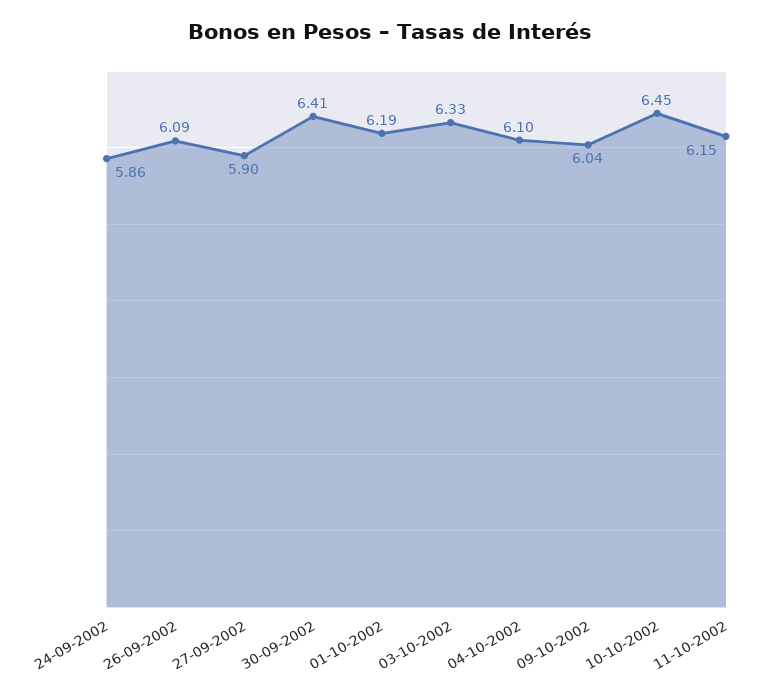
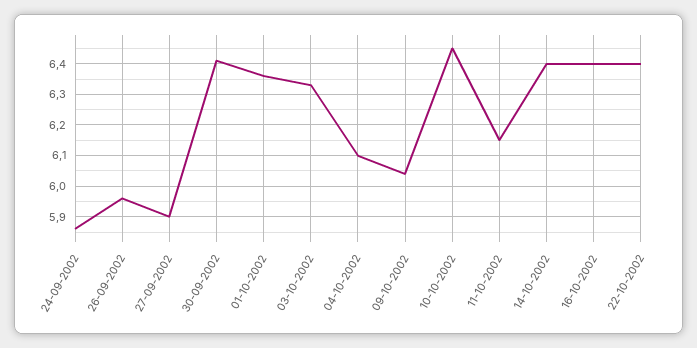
26-09-2002: 6.09 -> 5.95
01-10-2002: 6.19 -> 6.35
14-10-2002: none -> 6.4
16-10-2002: none -> 6.4
22-10-2002: none -> 6.4

